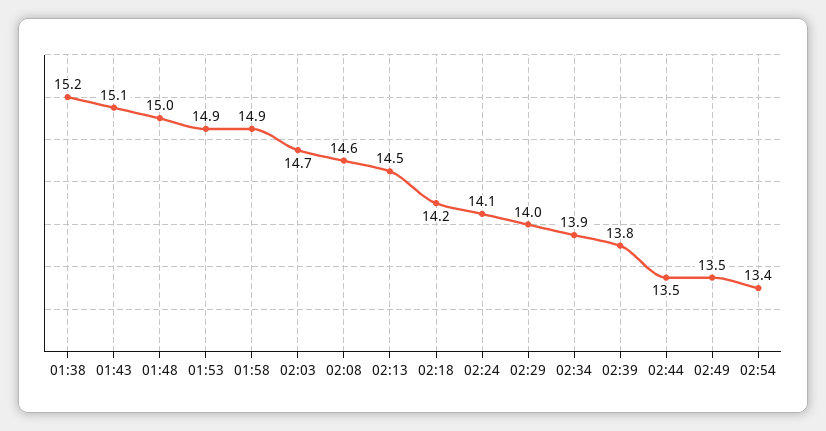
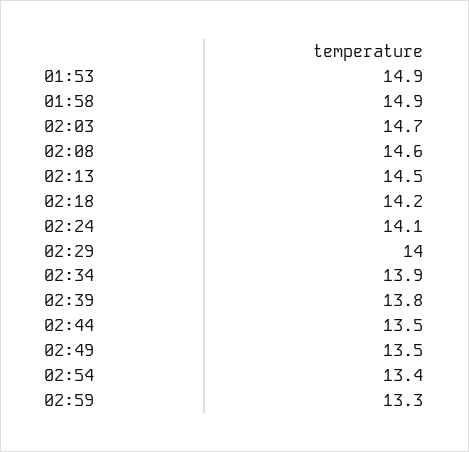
01:38: 15.2 -> none
01:43: 15.1 -> none
01:48: 15 -> none
02:59: none -> 13.3

